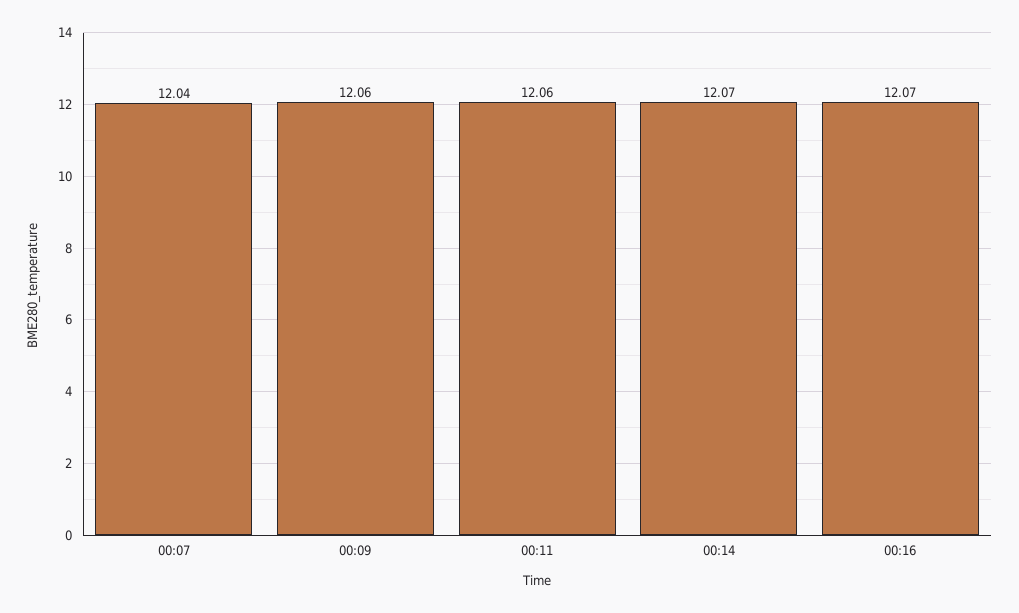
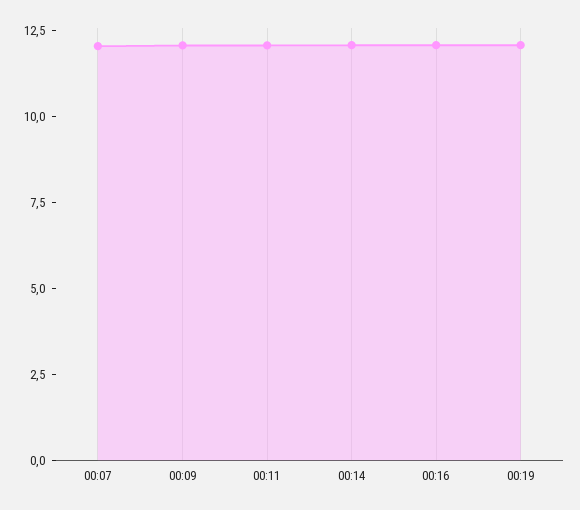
00:19: none -> 12

